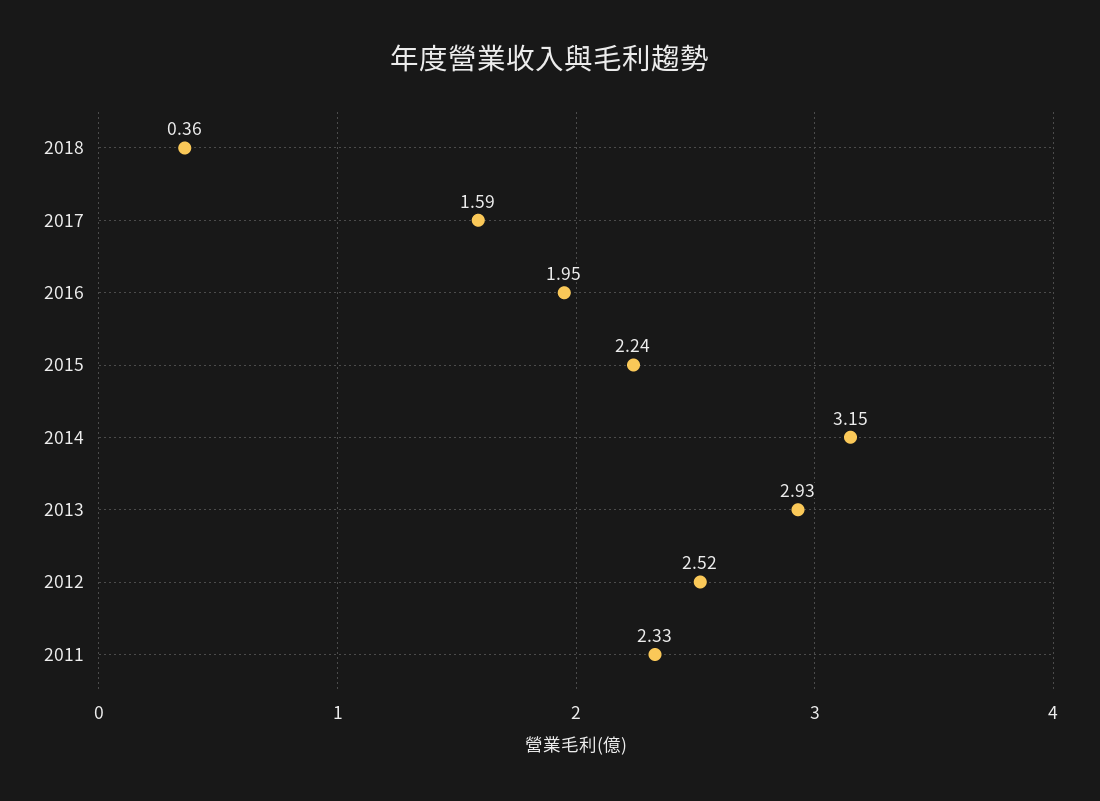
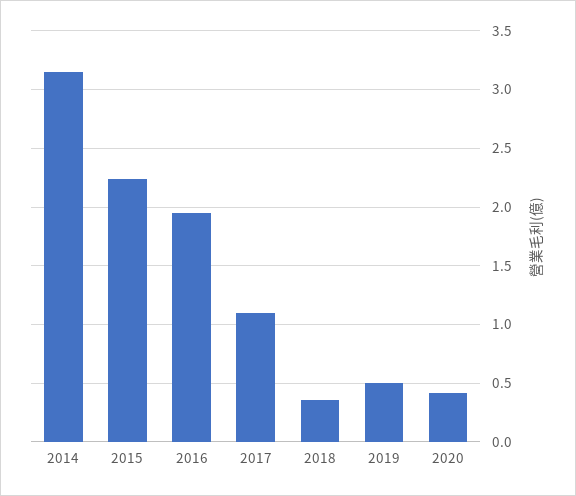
2017: 1.59 -> 1.1
2013: 2.93 -> none
2012: 2.52 -> none
2011: 2.33 -> none
2019: none -> 0.5
2020: none -> 0.4

